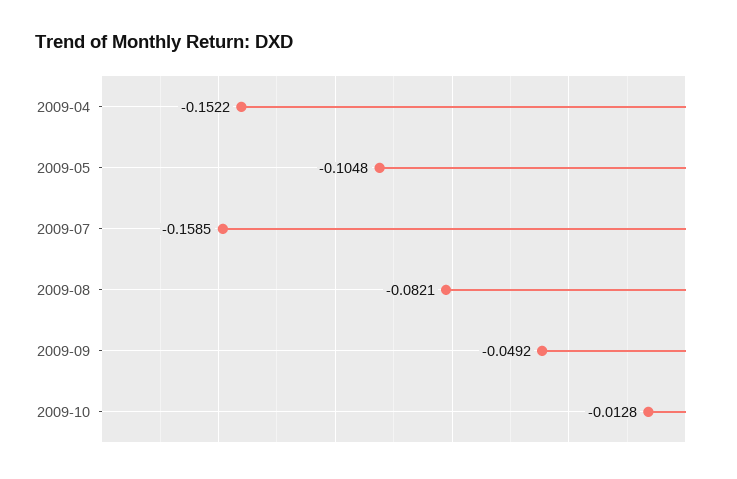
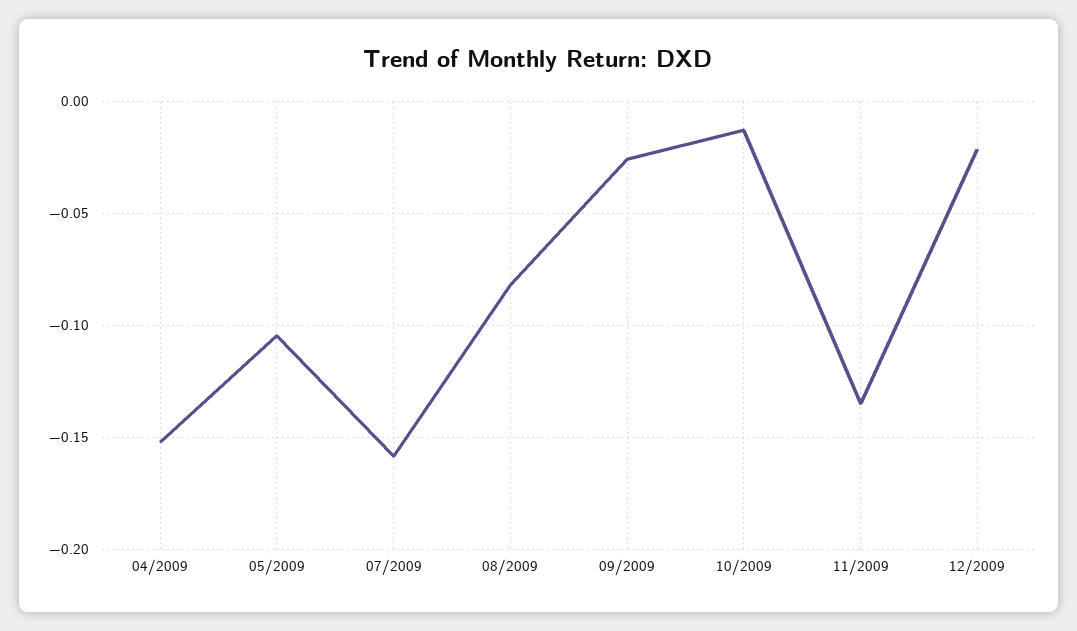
2009-09: -0.0492 -> -0.025
11/2009: none -> -0.135
12/2009: none -> -0.02

